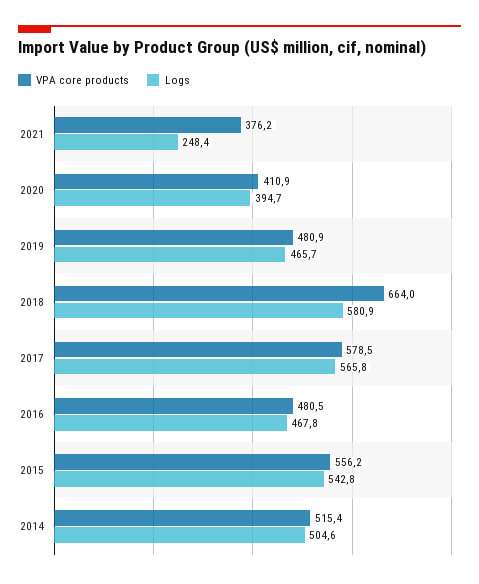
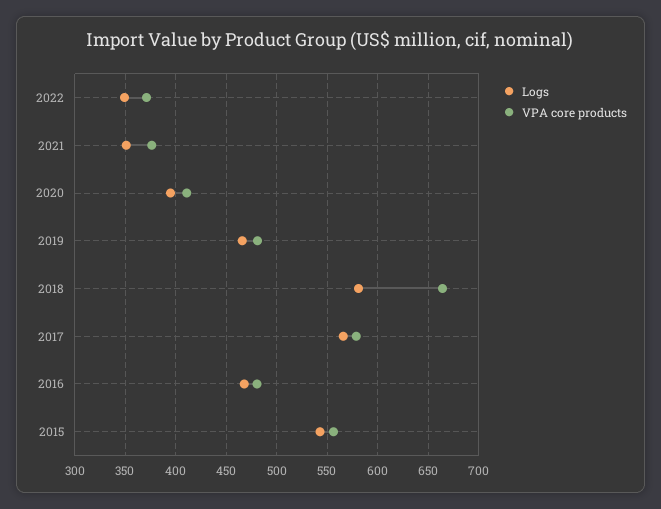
Logs, 2021: 248.4 -> 350
VPA core products, 2014: 515.4 -> none
Logs, 2014: 504.6 -> none
Logs, 2022: none -> 350
VPA core products, 2022: none -> 370

